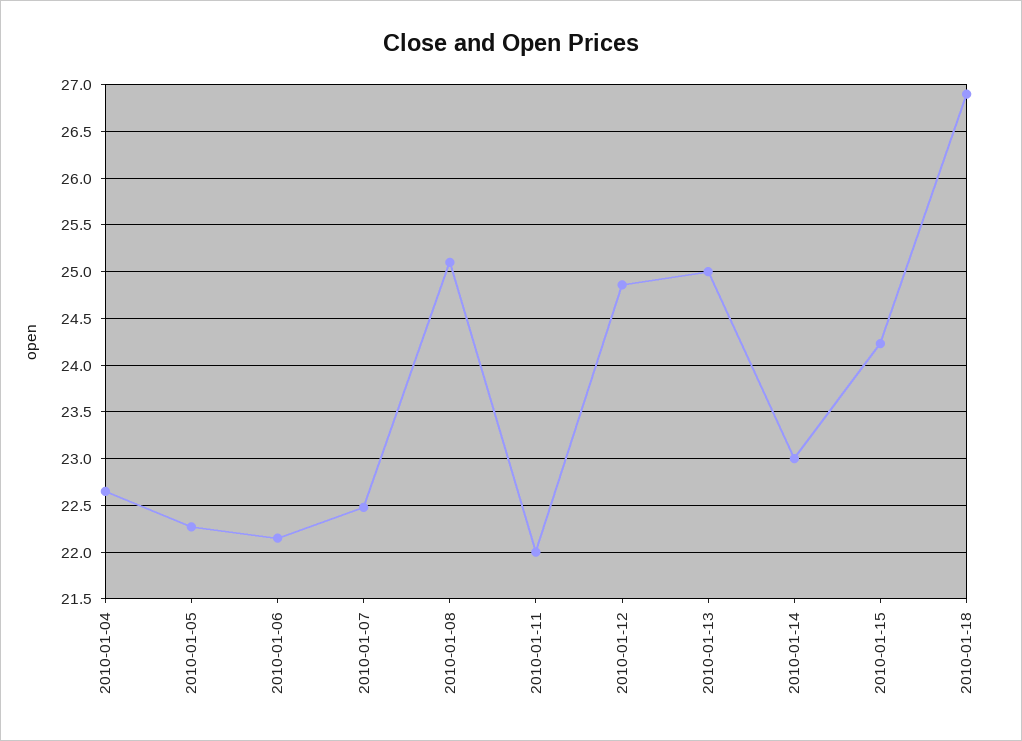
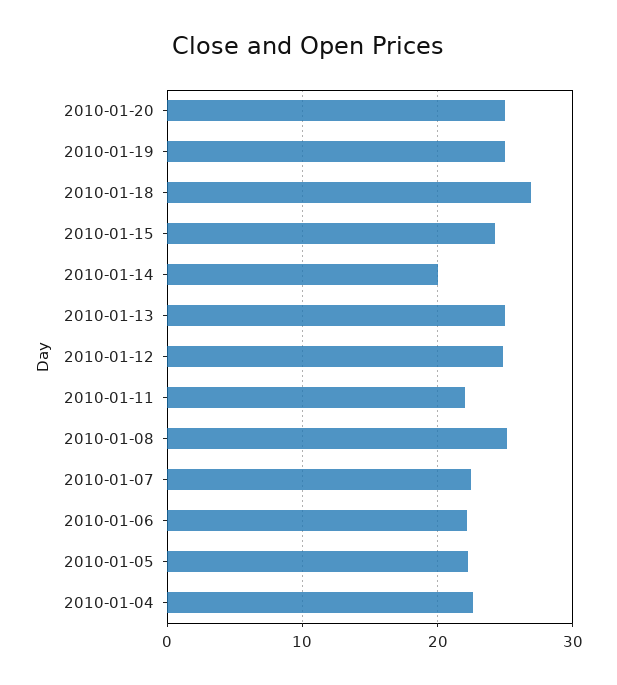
2010-01-14: 23 -> 20
2010-01-20: none -> 25
2010-01-19: none -> 25

